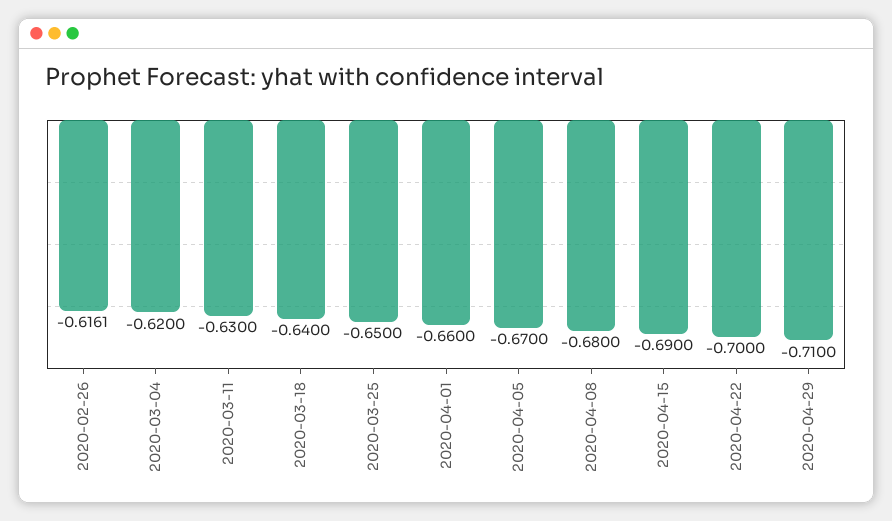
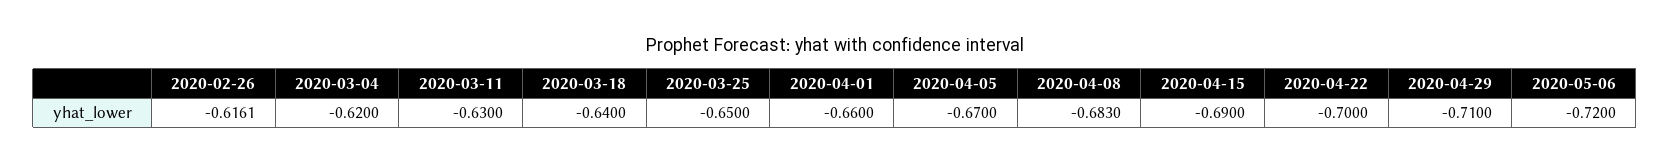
2020-04-08: -0.68 -> -0.683
2020-05-06: none -> -0.72

